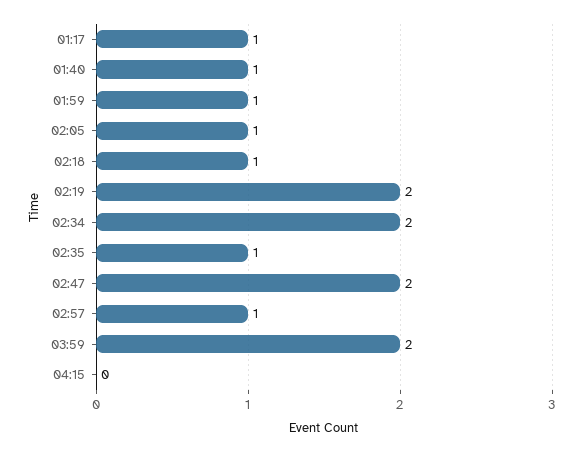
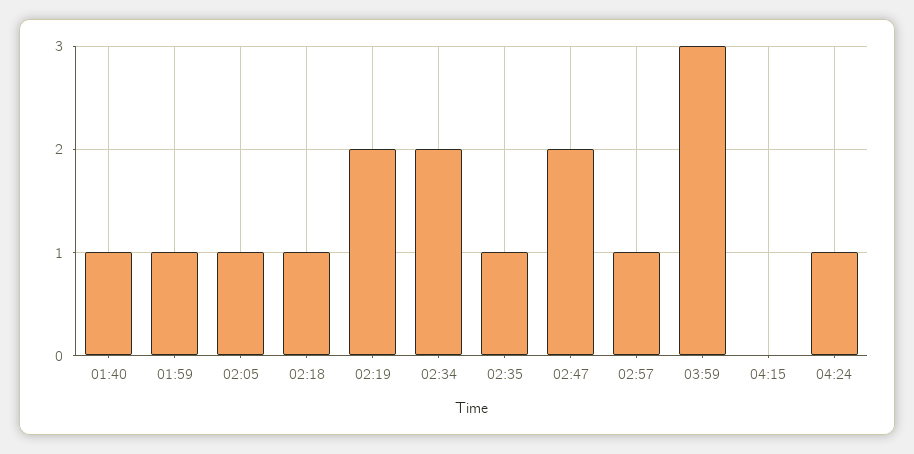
01:17: 1 -> none
03:59: 2 -> 3
04:24: none -> 1

